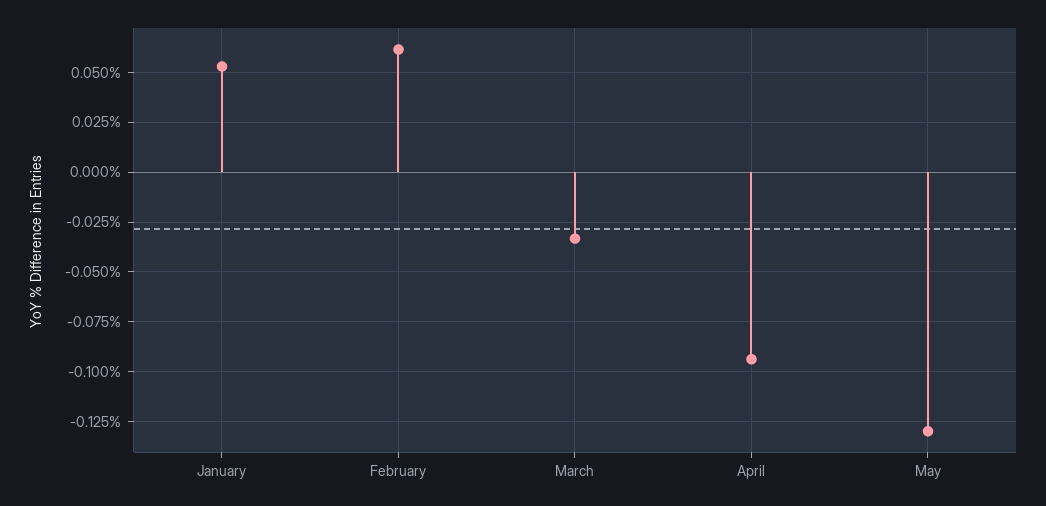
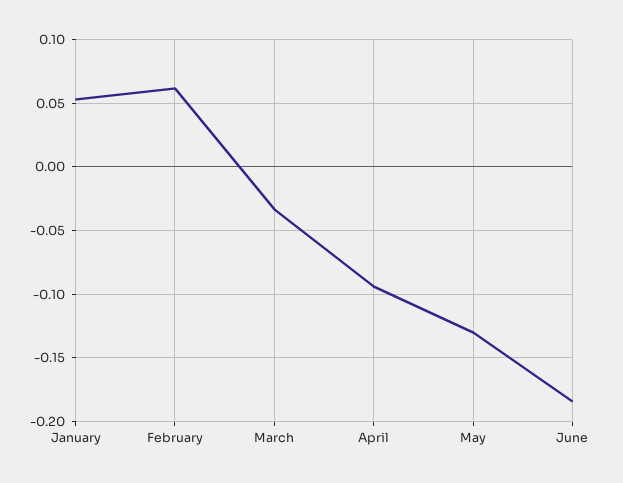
June: none -> -0.185

